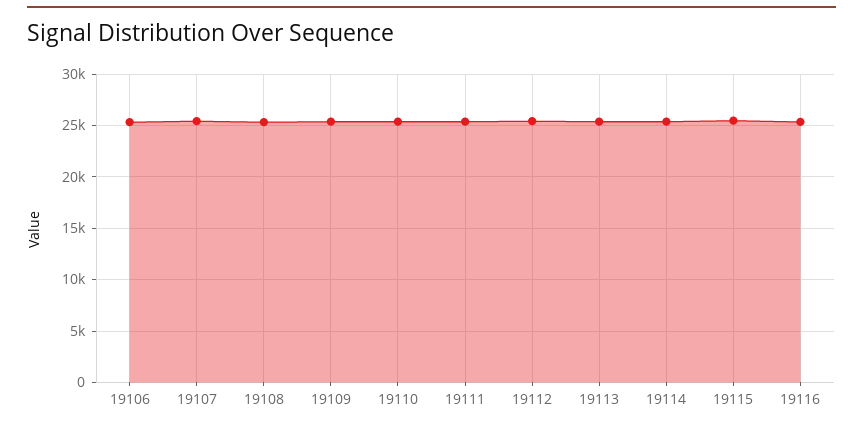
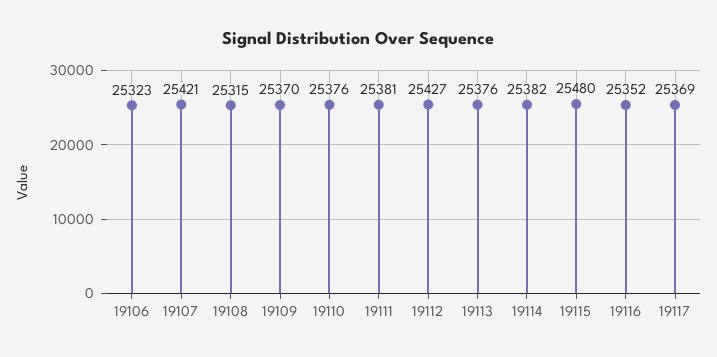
19117: none -> 25369

